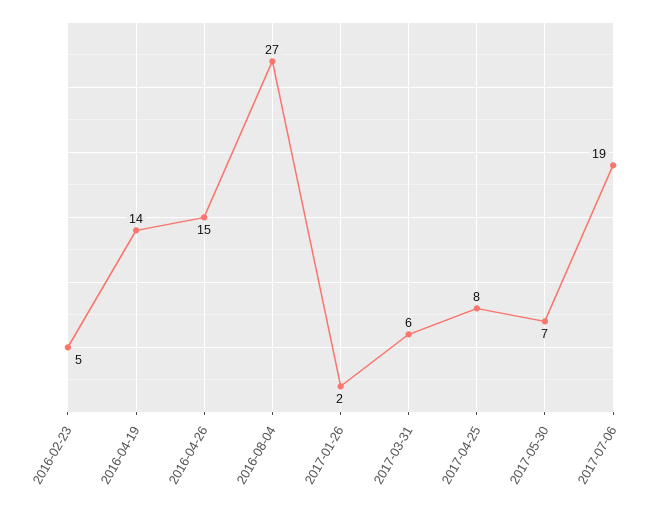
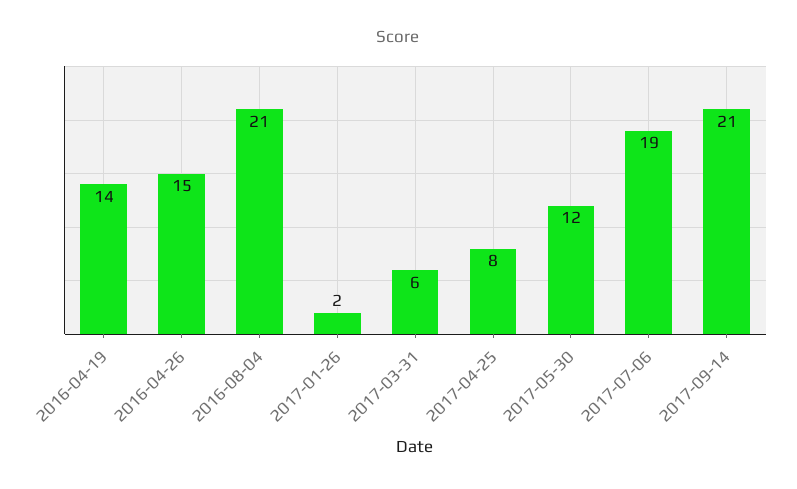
2016-02-23: 5 -> none
2016-08-04: 27 -> 21
2017-05-30: 7 -> 12
2017-09-14: none -> 21

